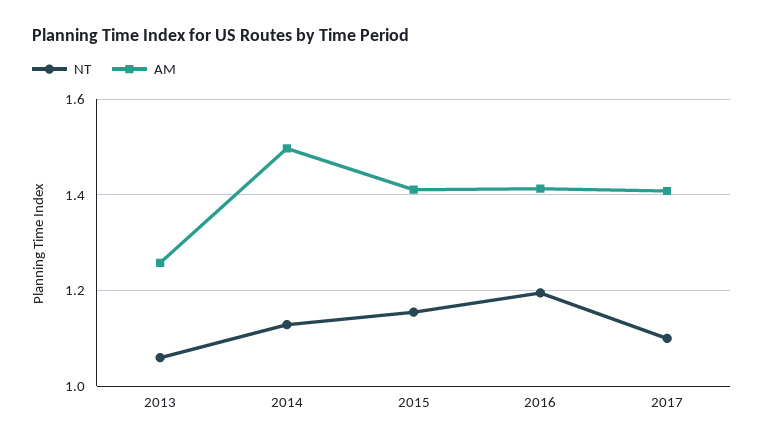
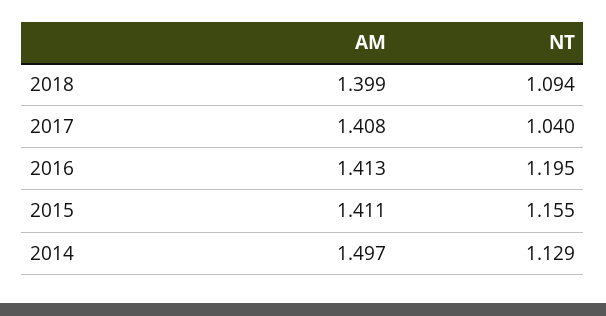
NT, 2013: 1.06 -> none
AM, 2013: 1.26 -> none
NT, 2017: 1.1 -> 1.04
AM, 2018: none -> 1.399
NT, 2018: none -> 1.094

